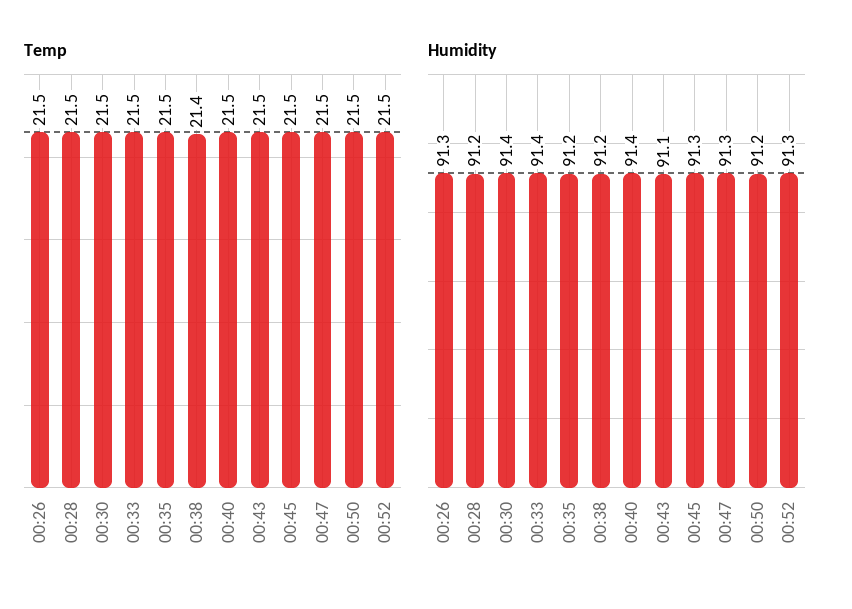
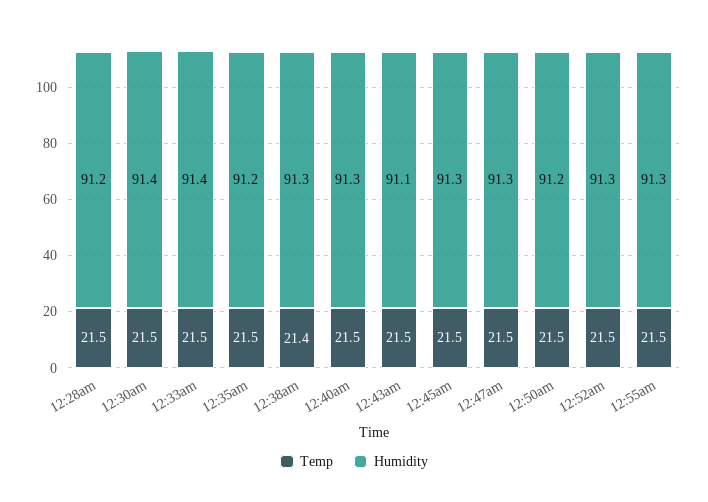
Temp, 00:26: 21.5 -> none
Humidity, 00:26: 91.3 -> none
Humidity, 00:38: 91.2 -> 91.3
Humidity, 00:40: 91.4 -> 91.3
Temp, 12:55am: none -> 21.5
Humidity, 12:55am: none -> 91.3

